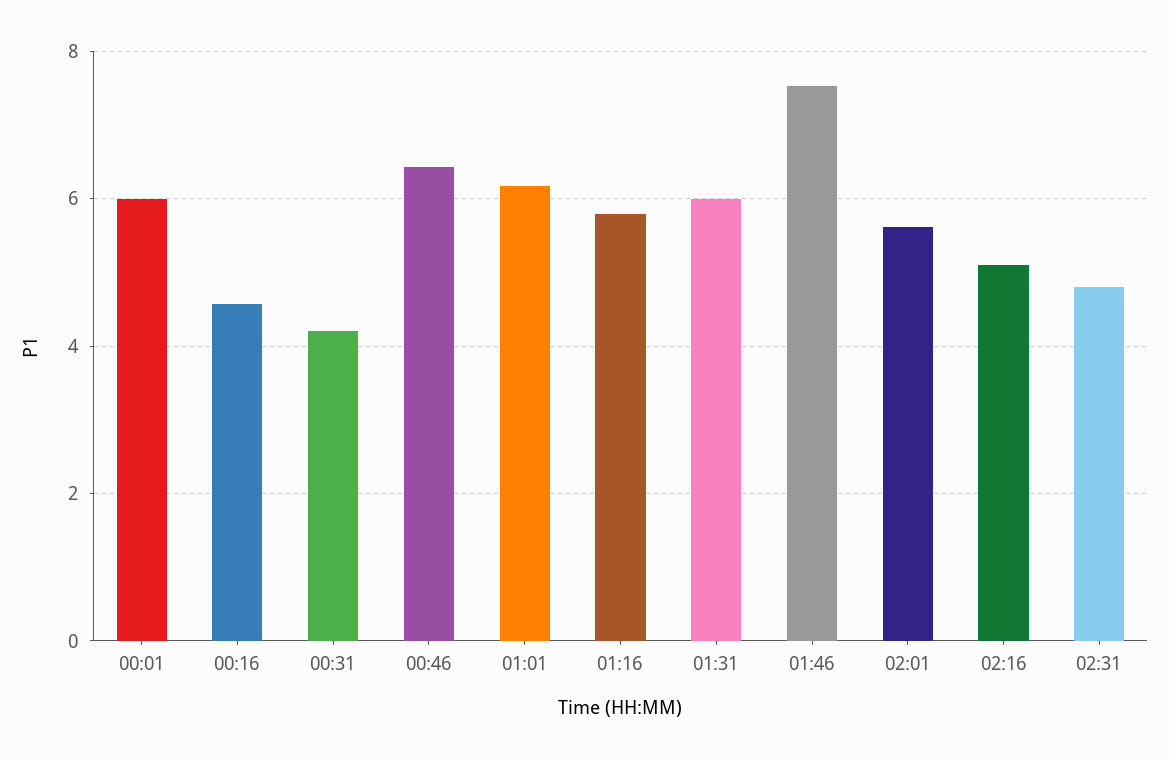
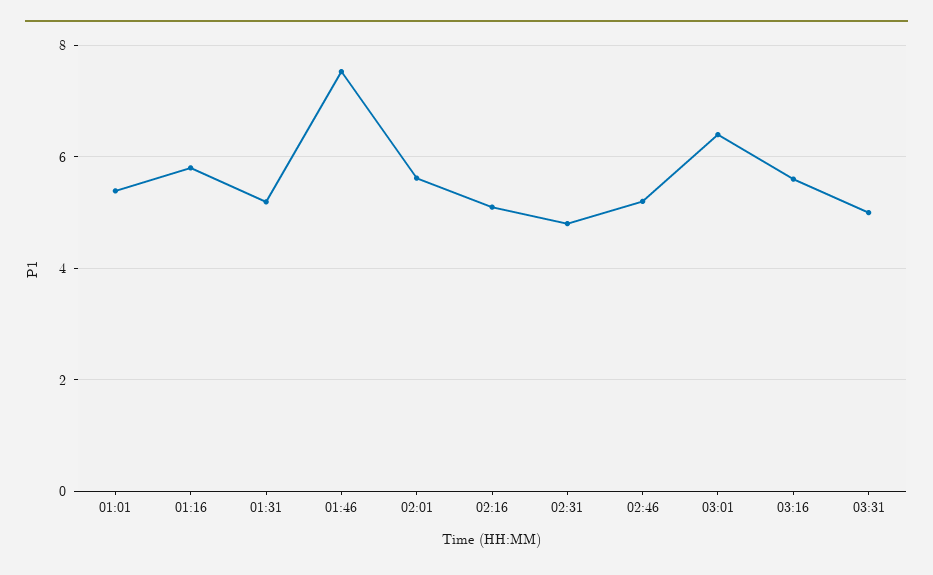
00:01: 6 -> none
00:16: 4.6 -> none
00:31: 4.2 -> none
00:46: 6.4 -> none
01:01: 6.2 -> 5.4
01:31: 6 -> 5.2
02:46: none -> 5.2
03:01: none -> 6.4
03:16: none -> 5.6
03:31: none -> 5

